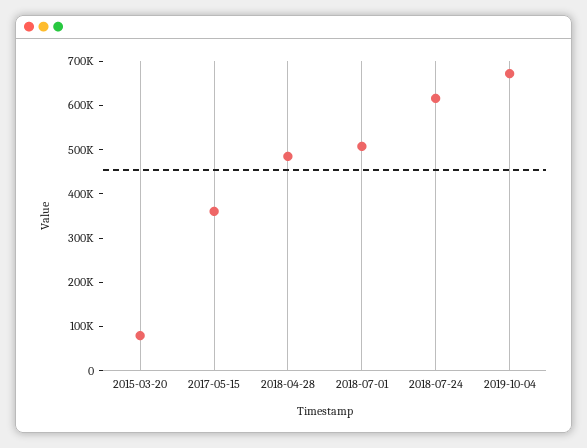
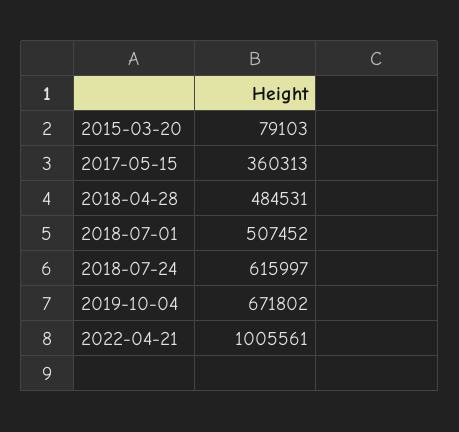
2022-04-21: none -> 1005561

